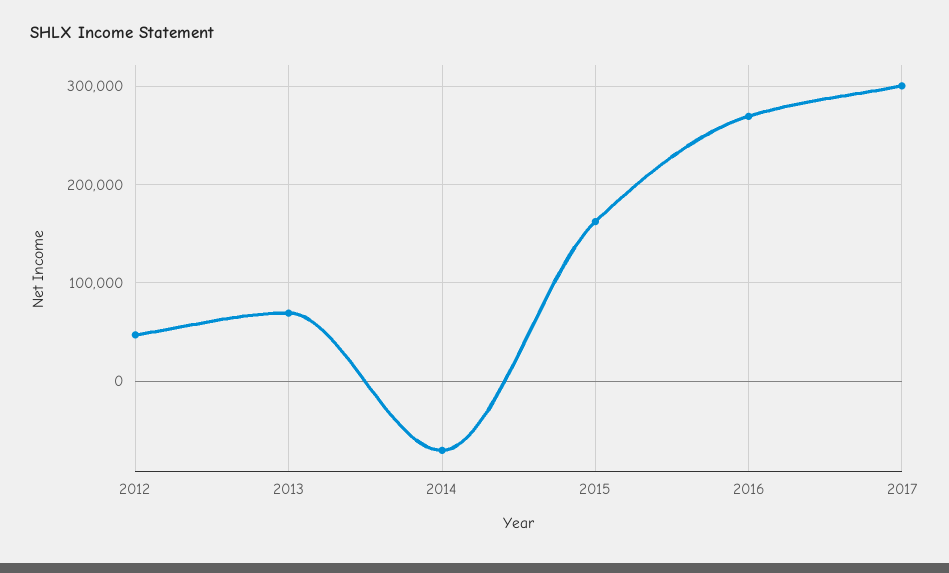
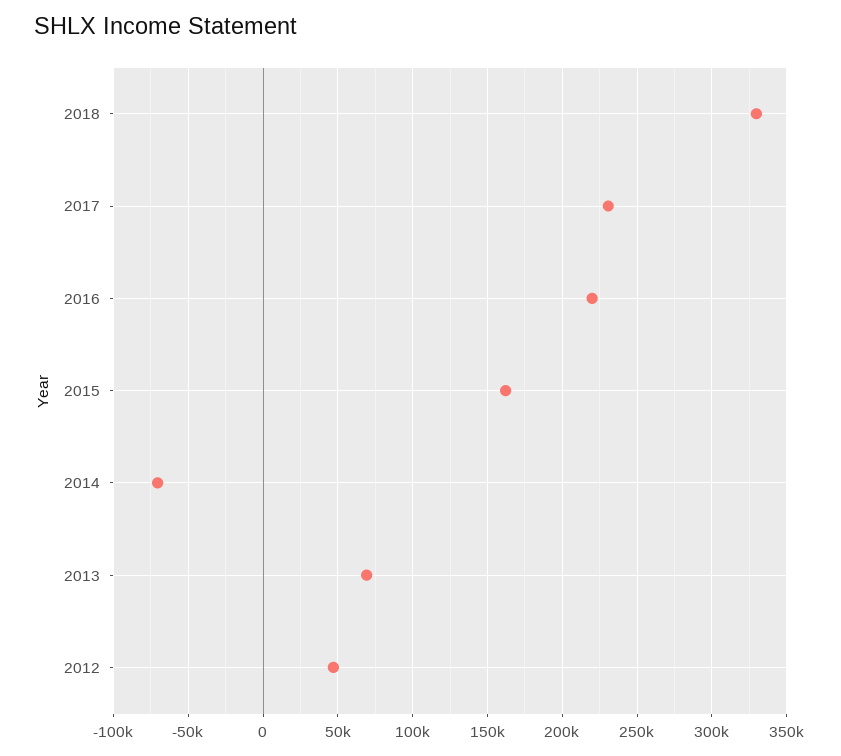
2016: 270000 -> 220000
2017: 300000 -> 230000
2018: none -> 330000

